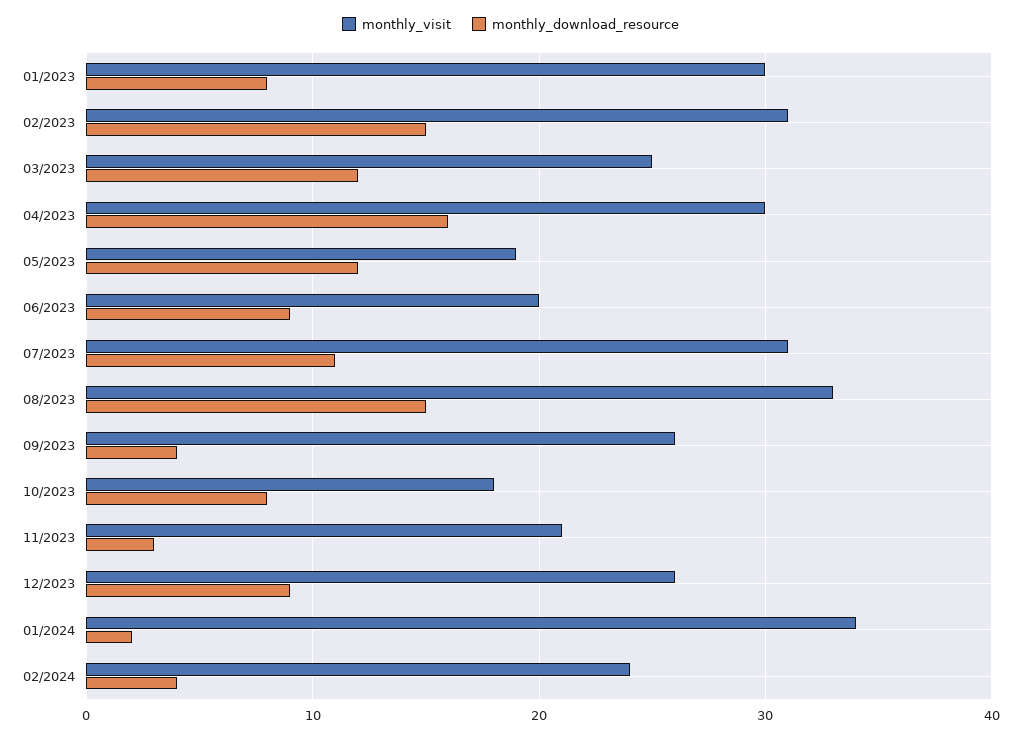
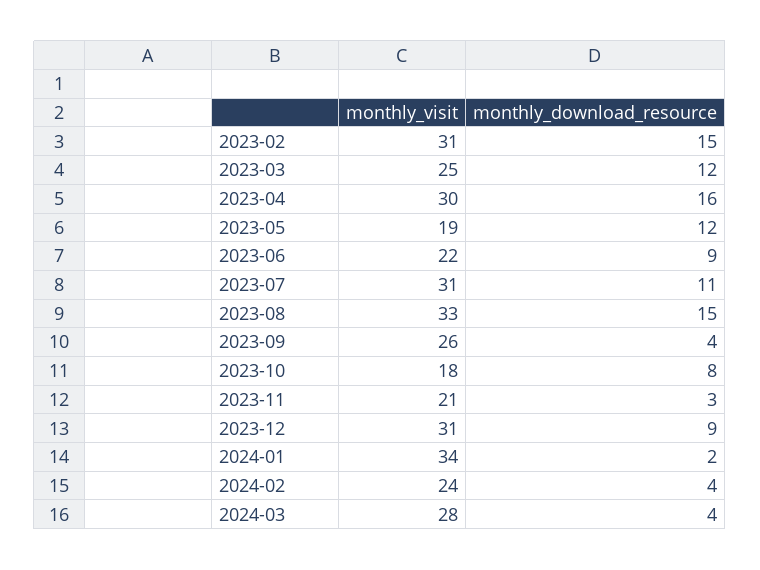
monthly_visit, 01/2023: 30 -> none
monthly_download_resource, 01/2023: 8 -> none
monthly_visit, 06/2023: 20 -> 22
monthly_visit, 12/2023: 26 -> 31
monthly_visit, 2024-03: none -> 28
monthly_download_resource, 2024-03: none -> 4

